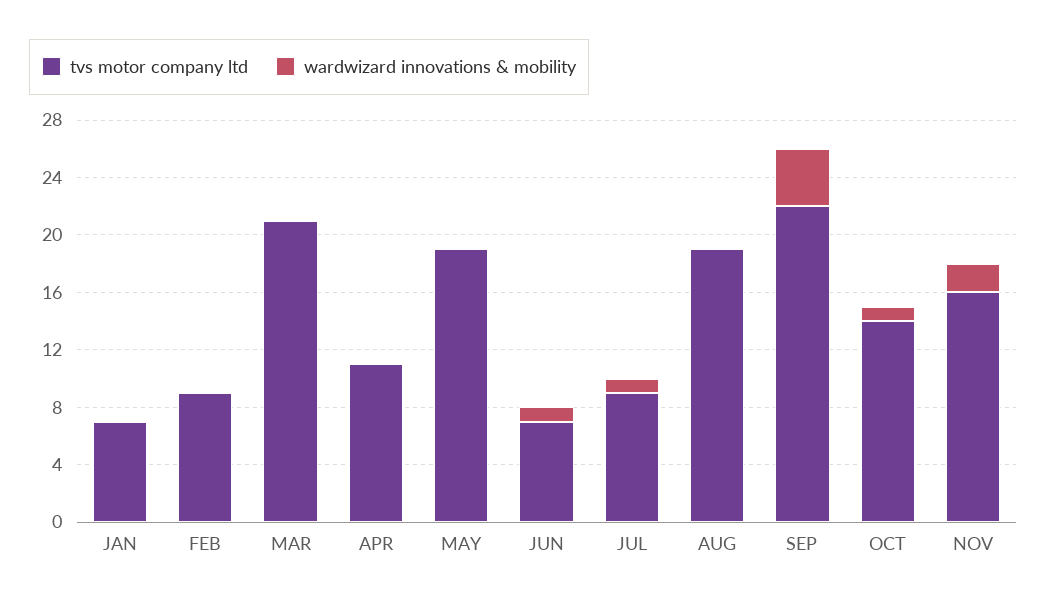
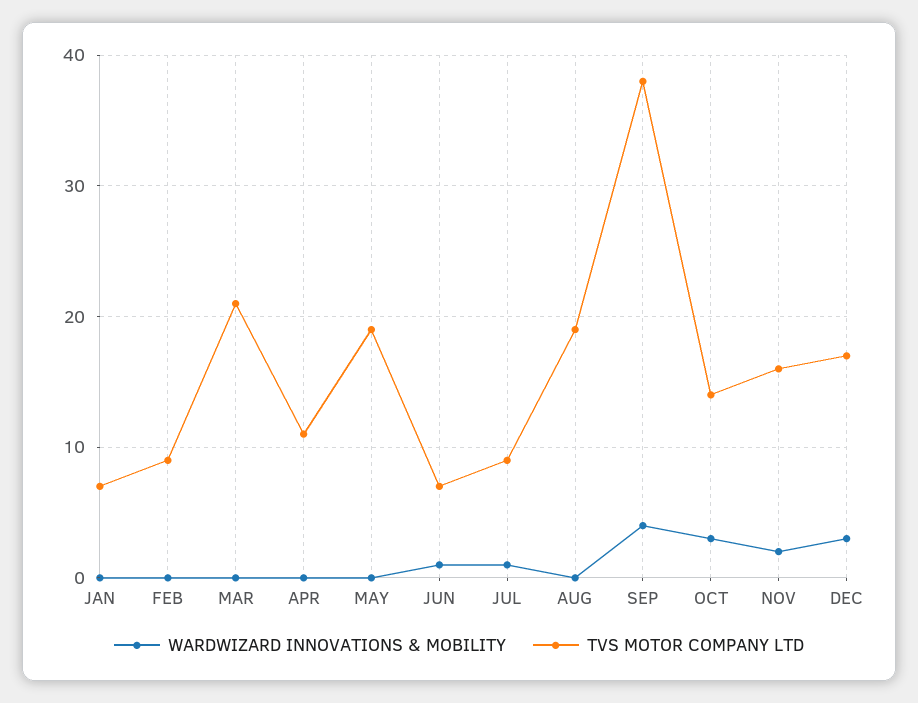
tvs motor company ltd, SEP: 22 -> 38
wardwizard innovations & mobility, OCT: 1 -> 3
wardwizard innovations & mobility, DEC: none -> 3
tvs motor company ltd, DEC: none -> 17

